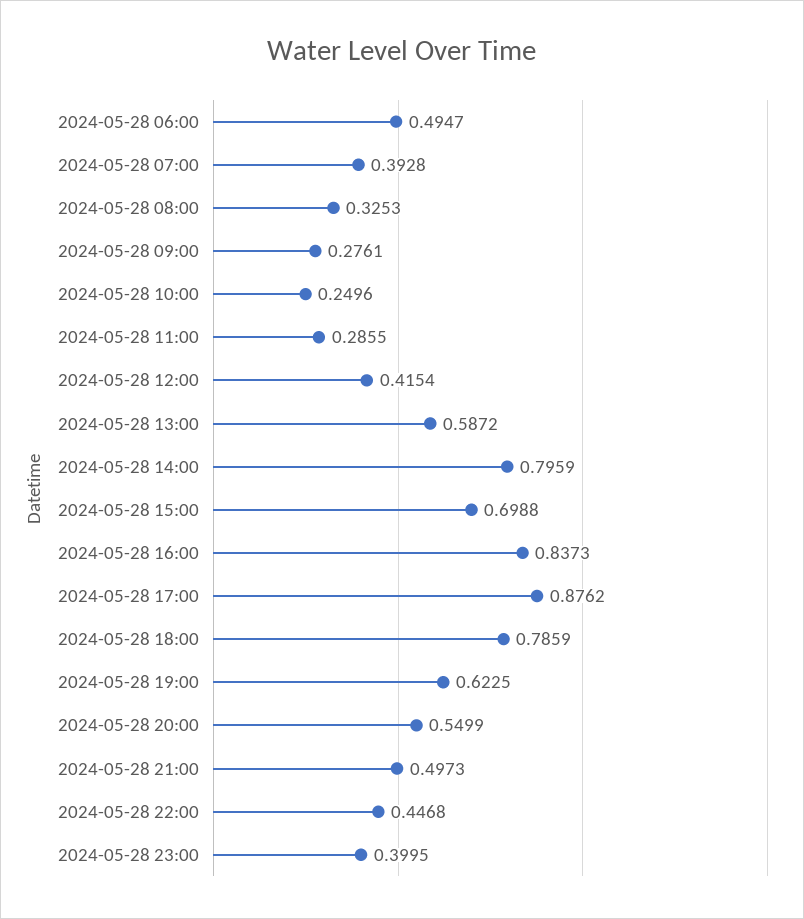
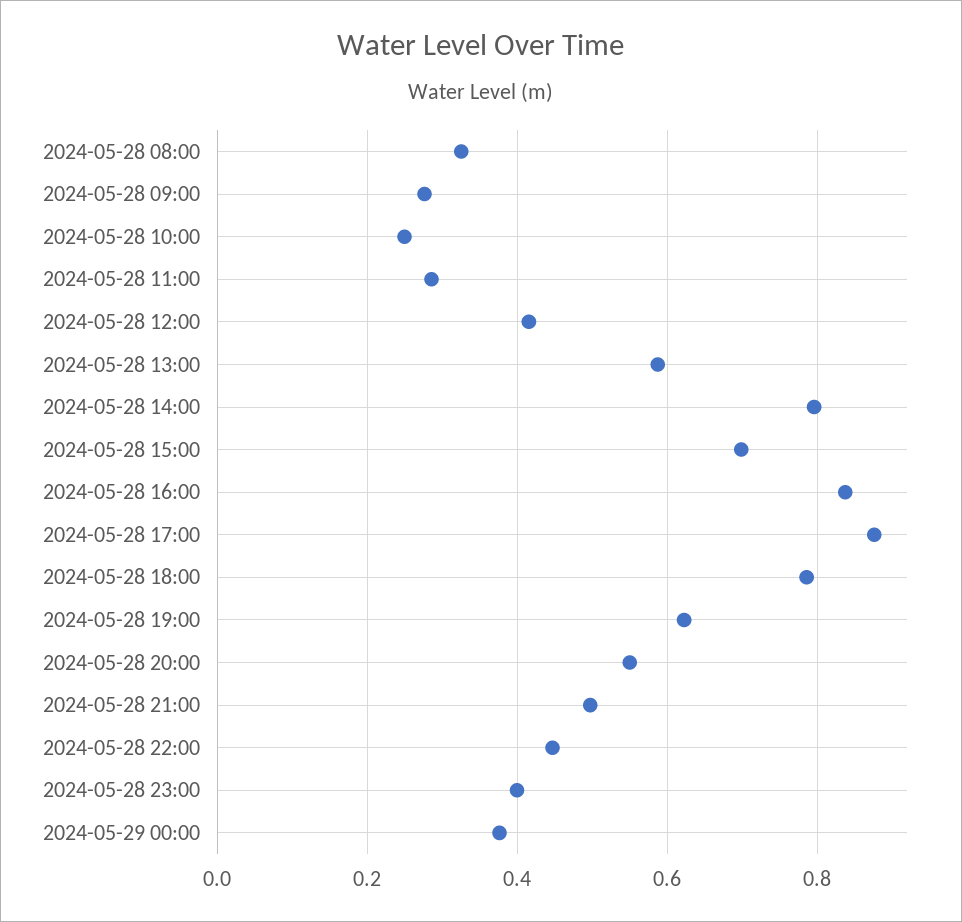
2024-05-28 06:00: 0.4947 -> none
2024-05-28 07:00: 0.3928 -> none
2024-05-29 00:00: none -> 0.38

